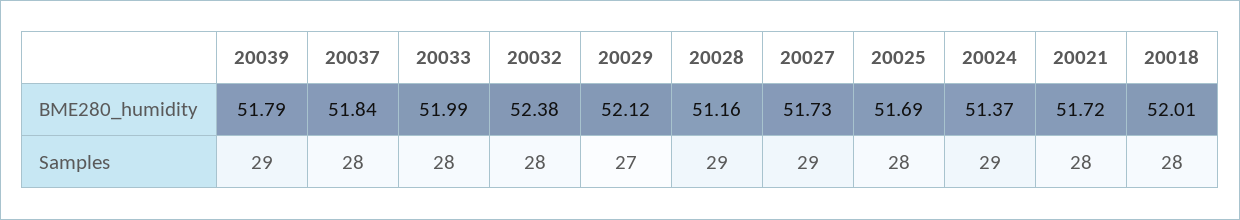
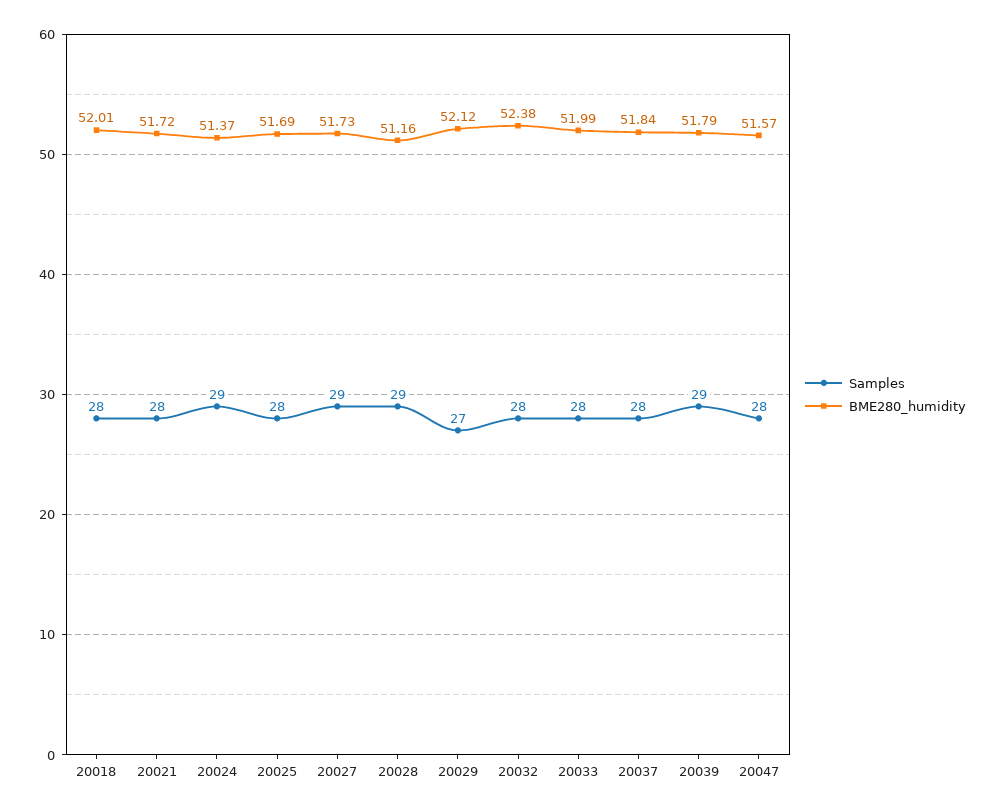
Samples, 20047: none -> 28
BME280_humidity, 20047: none -> 51.57

